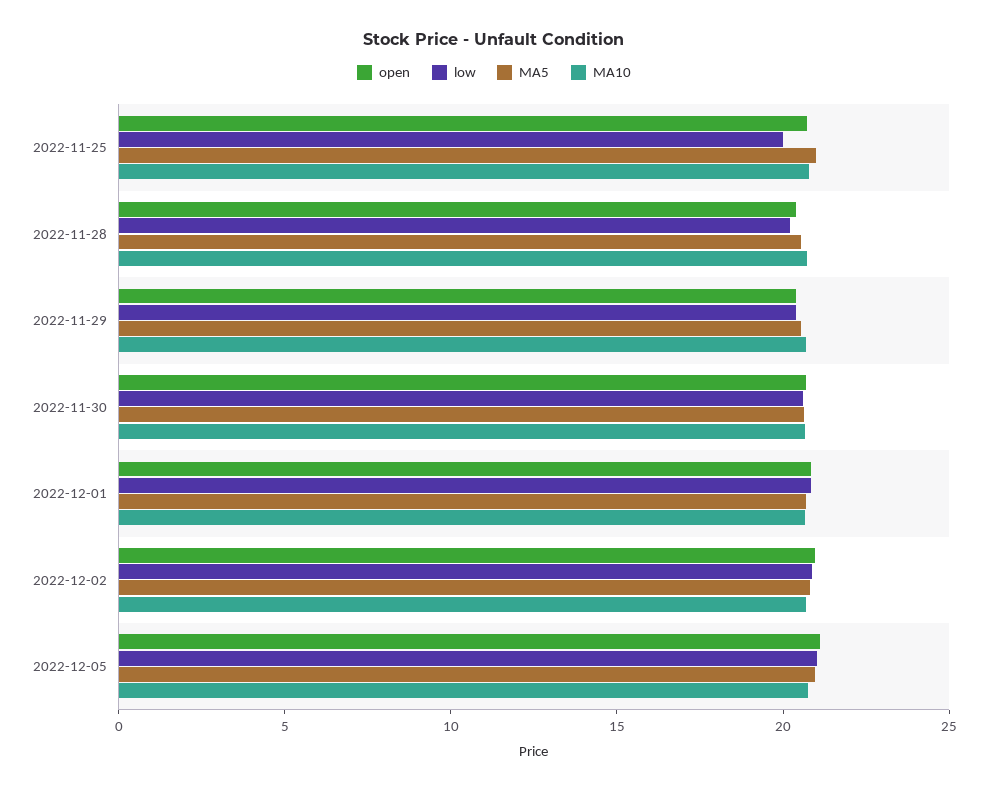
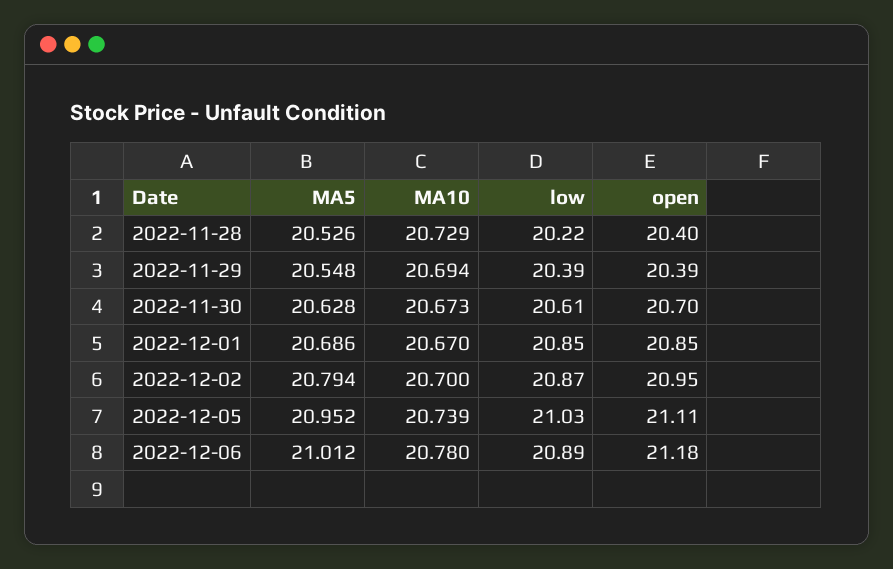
open, 2022-11-25: 21 -> none
low, 2022-11-25: 20 -> none
MA5, 2022-11-25: 21 -> none
MA10, 2022-11-25: 21 -> none
MA5, 2022-12-06: none -> 21.012
MA10, 2022-12-06: none -> 20.78
low, 2022-12-06: none -> 20.89
open, 2022-12-06: none -> 21.18

